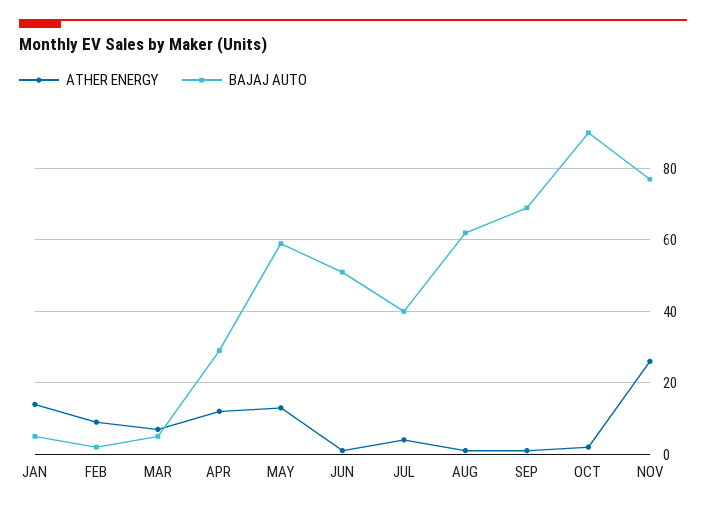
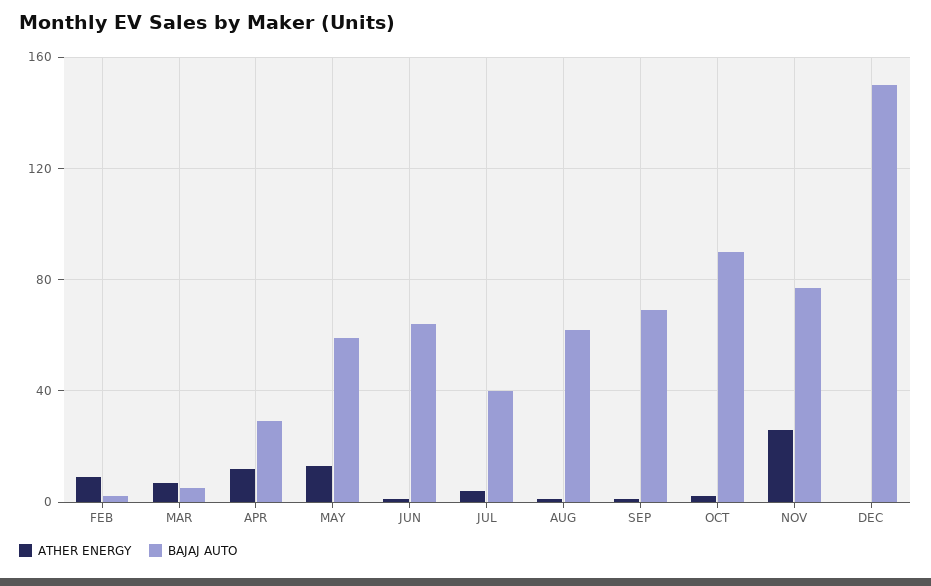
ATHER ENERGY, JAN: 15 -> none
BAJAJ AUTO, JAN: 5 -> none
BAJAJ AUTO, JUN: 50 -> 65
ATHER ENERGY, DEC: none -> 0
BAJAJ AUTO, DEC: none -> 150

